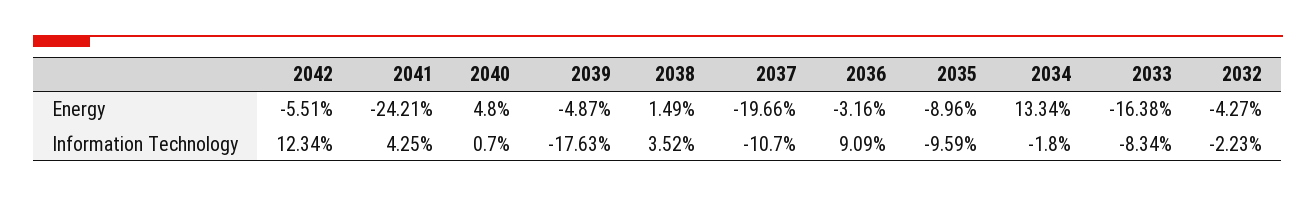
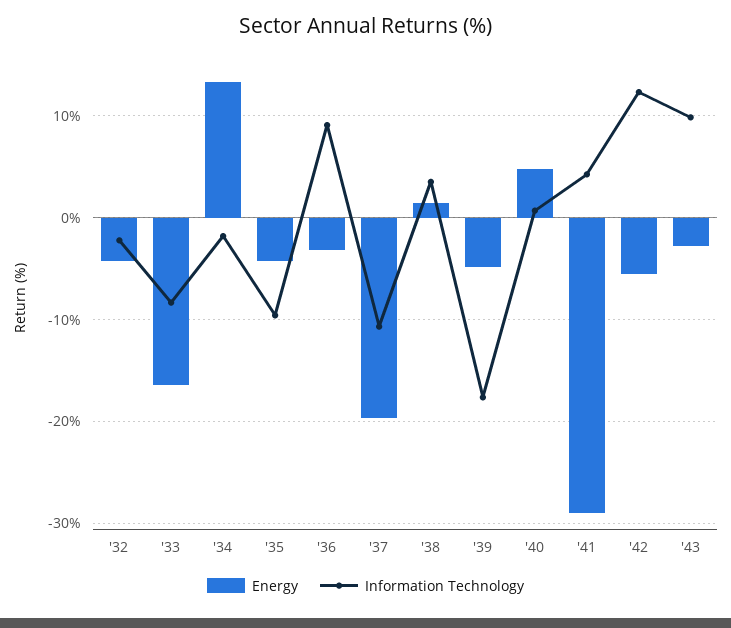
Energy, 2041: -24.21 -> -29
Energy, 2035: -8.96 -> -4
Energy, '43: none -> -3
Information Technology, '43: none -> 10

